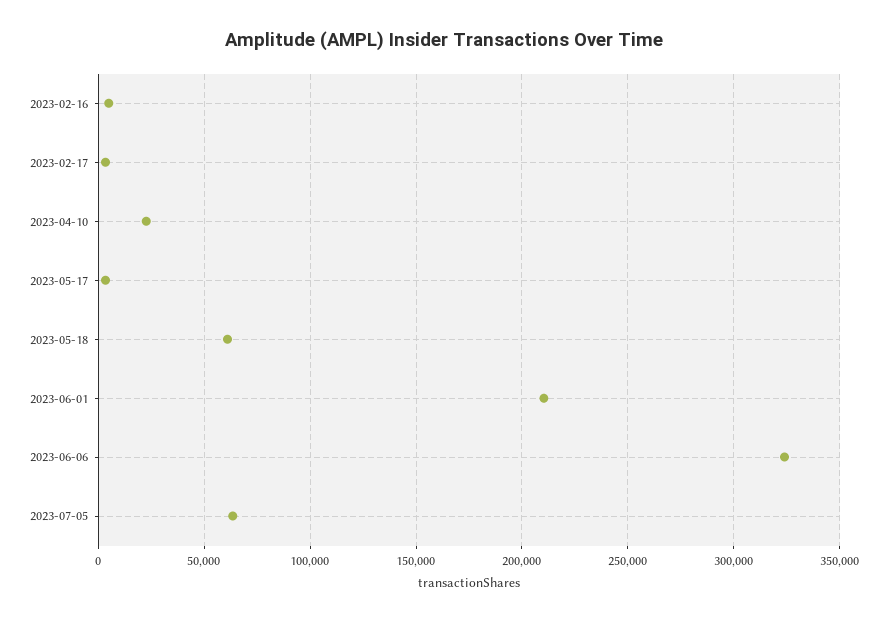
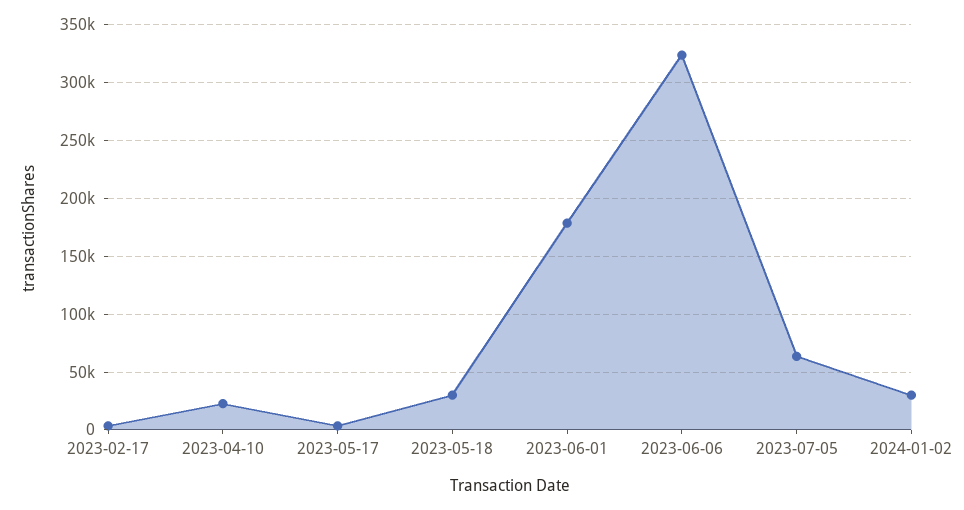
2023-02-16: 5000 -> none
2023-05-18: 60000 -> 30000
2023-06-01: 210000 -> 180000
2024-01-02: none -> 30000

